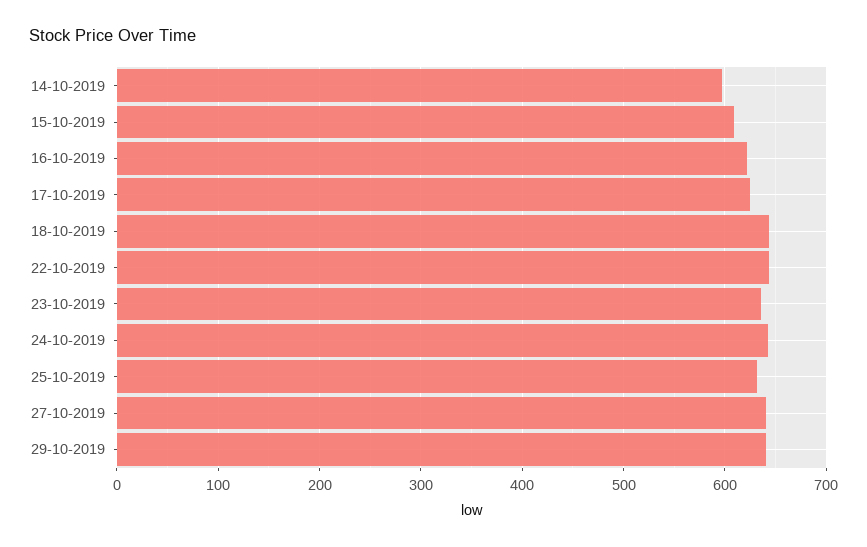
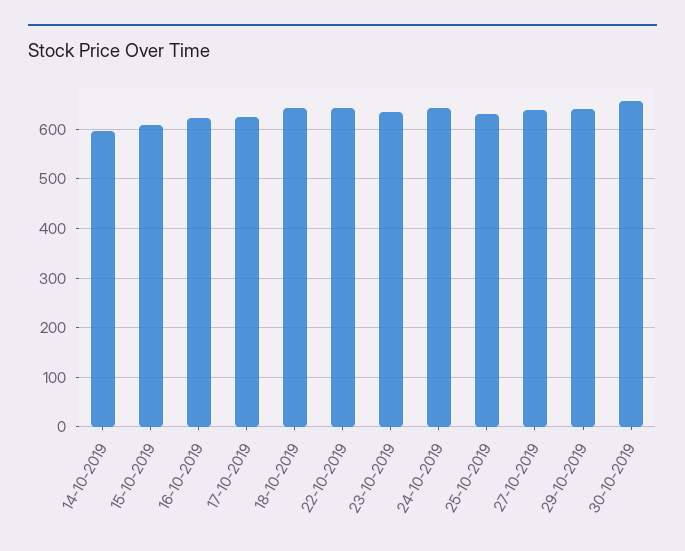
30-10-2019: none -> 660

